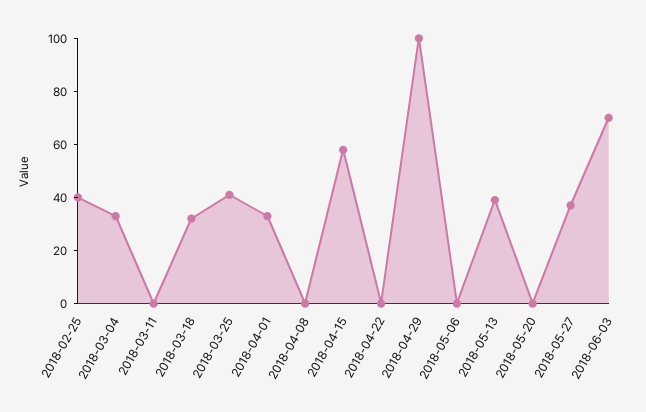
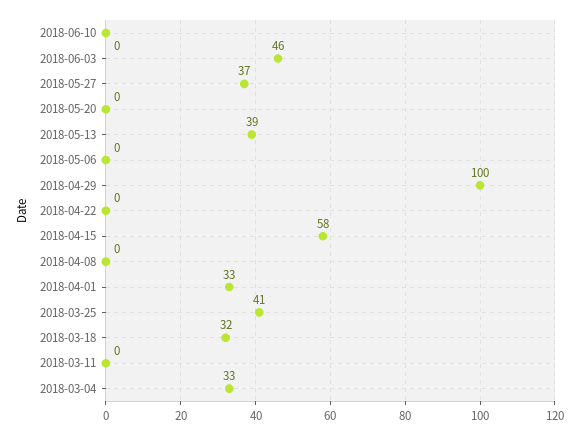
2018-02-25: 40 -> none
2018-06-03: 70 -> 46
2018-06-10: none -> 0

